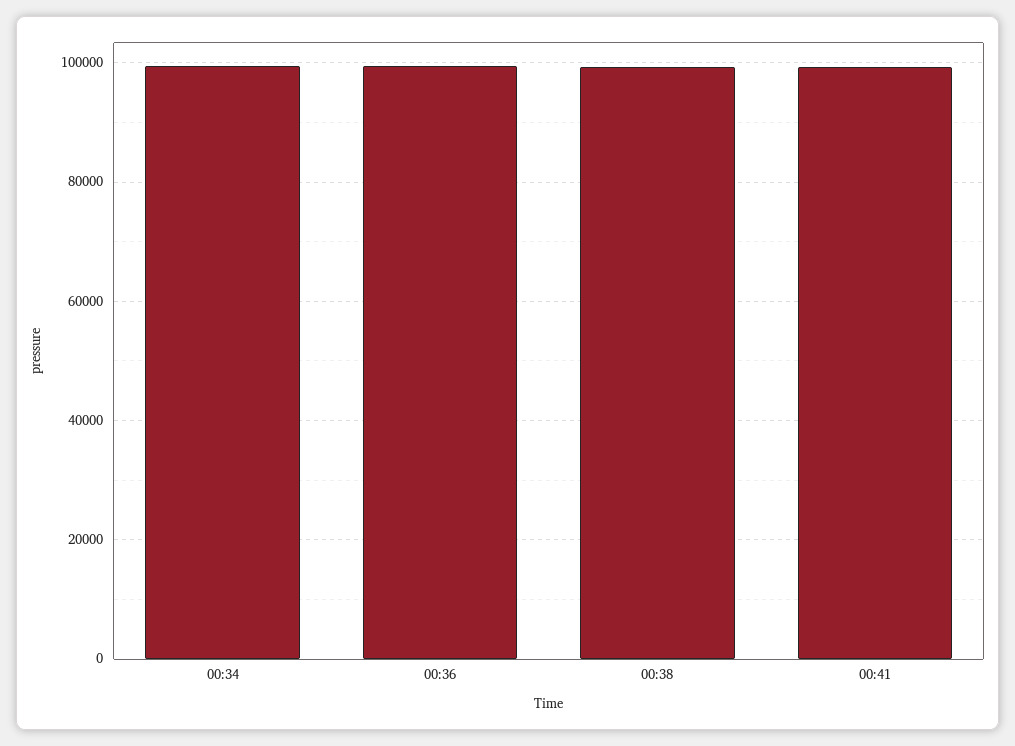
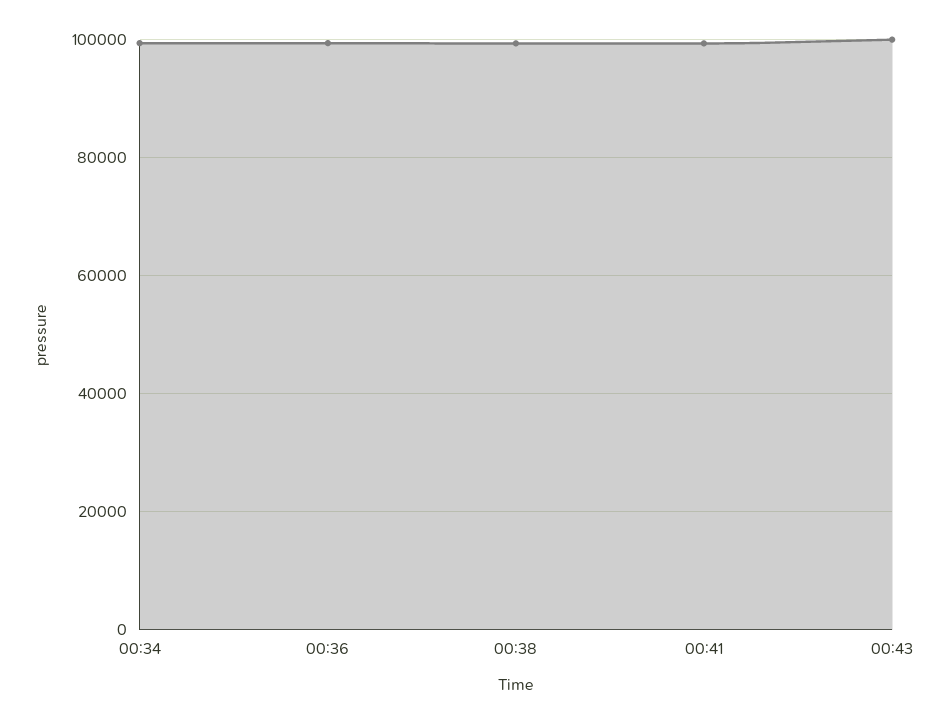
00:43: none -> 100000

